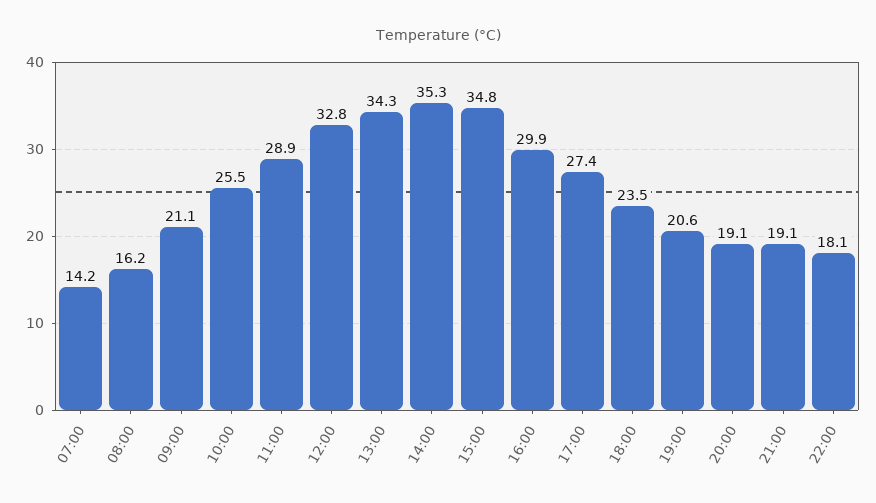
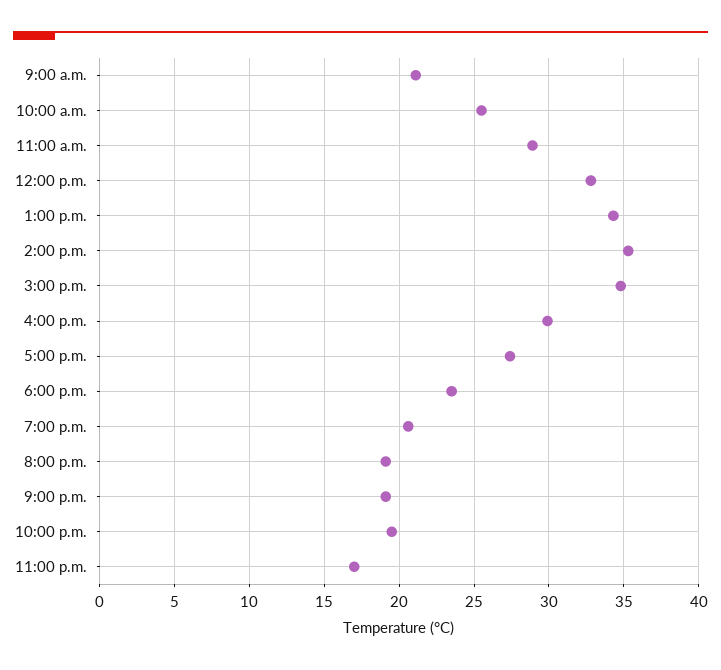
07:00: 14.2 -> none
08:00: 16.2 -> none
22:00: 18.1 -> 19.5
11:00 p.m.: none -> 17

